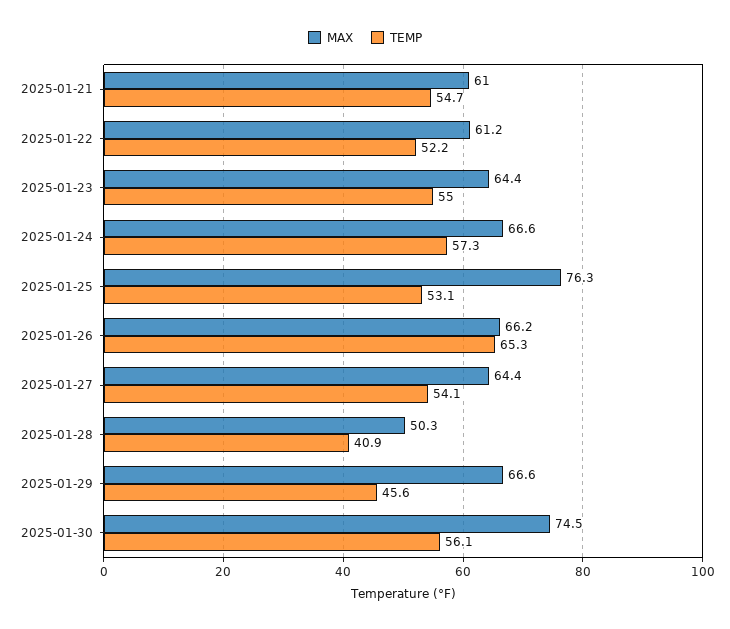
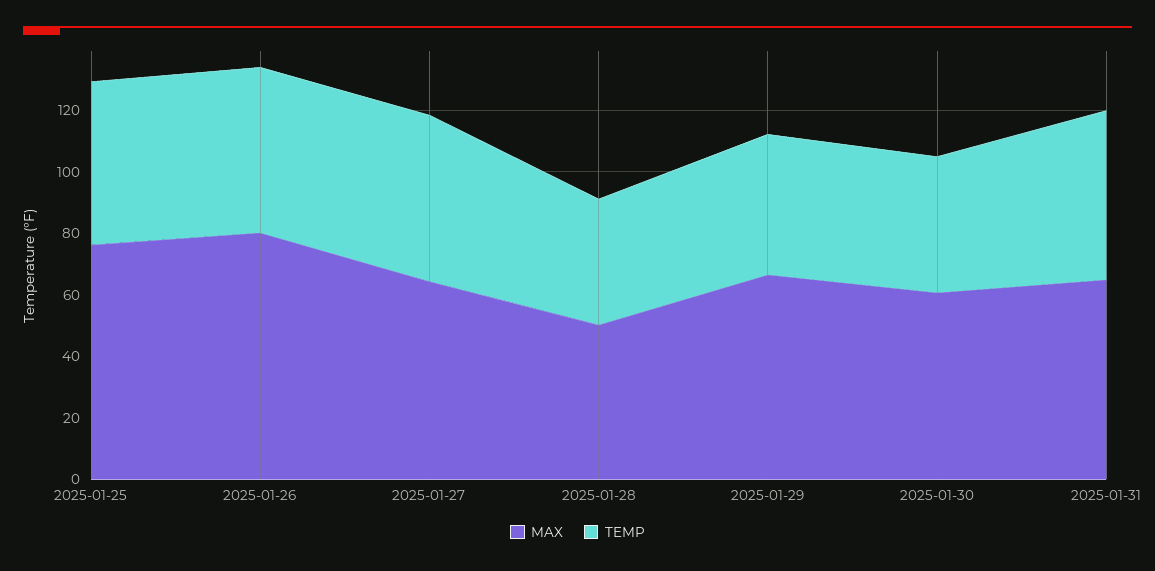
MAX, 2025-01-21: 61 -> none
TEMP, 2025-01-21: 54.7 -> none
MAX, 2025-01-22: 61.2 -> none
TEMP, 2025-01-22: 52.2 -> none
MAX, 2025-01-23: 64.4 -> none
TEMP, 2025-01-23: 55 -> none
MAX, 2025-01-24: 66.6 -> none
TEMP, 2025-01-24: 57.3 -> none
MAX, 2025-01-26: 66.2 -> 80
TEMP, 2025-01-26: 65.3 -> 55
MAX, 2025-01-30: 74.5 -> 60
TEMP, 2025-01-30: 56.1 -> 45
MAX, 2025-01-31: none -> 65
TEMP, 2025-01-31: none -> 55

